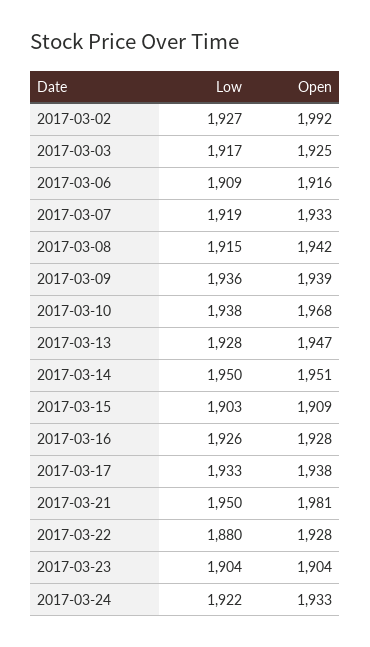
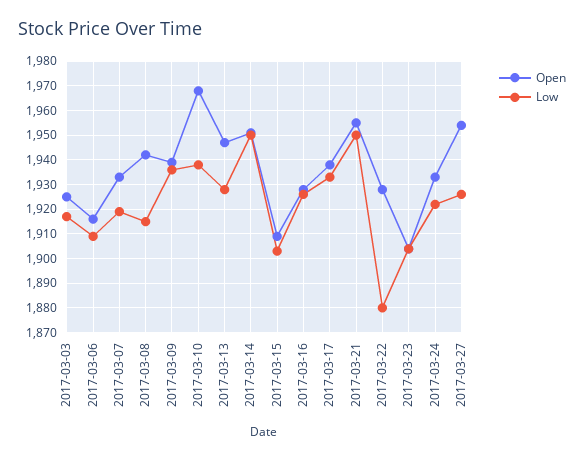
Low, 2017-03-02: 1927 -> none
Open, 2017-03-02: 1992 -> none
Open, 2017-03-21: 1981 -> 1955
Open, 2017-03-27: none -> 1955
Low, 2017-03-27: none -> 1925

